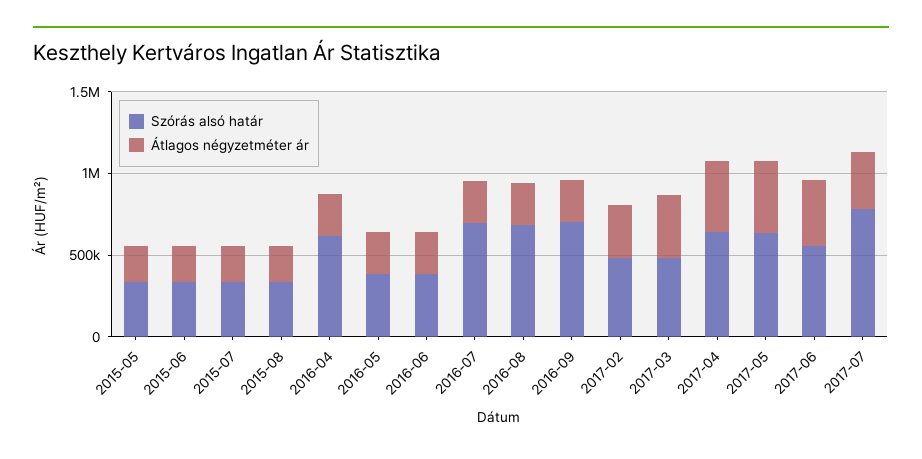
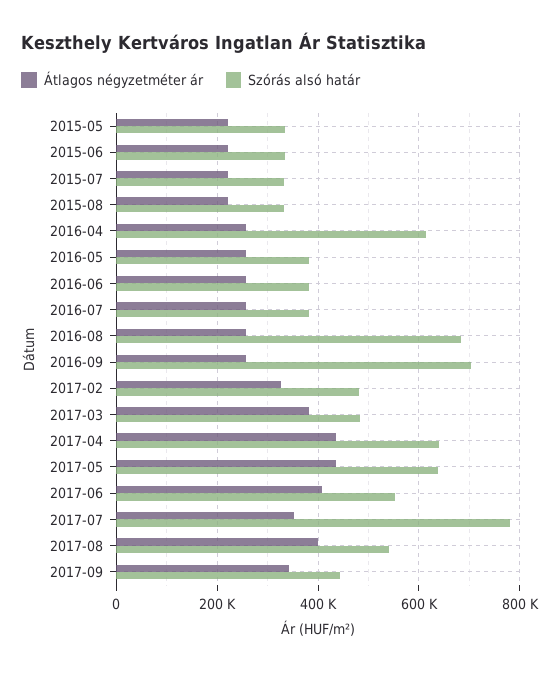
Szórás alsó határ, 2016-07: 700000 -> 380000
Átlagos négyzetméter ár, 2017-08: none -> 400000
Szórás alsó határ, 2017-08: none -> 540000
Átlagos négyzetméter ár, 2017-09: none -> 340000
Szórás alsó határ, 2017-09: none -> 440000

